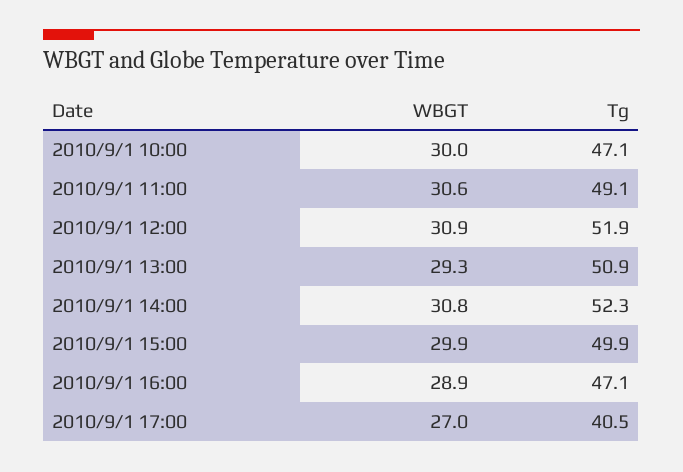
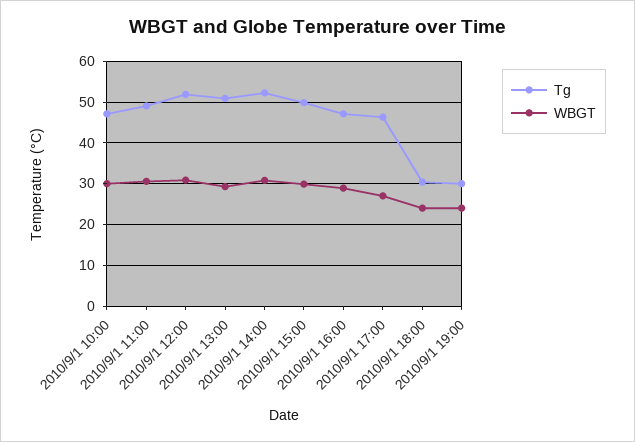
Tg, 2010/9/1 17:00: 40.5 -> 46
Tg, 2010/9/1 18:00: none -> 30
WBGT, 2010/9/1 18:00: none -> 24
Tg, 2010/9/1 19:00: none -> 30
WBGT, 2010/9/1 19:00: none -> 24

